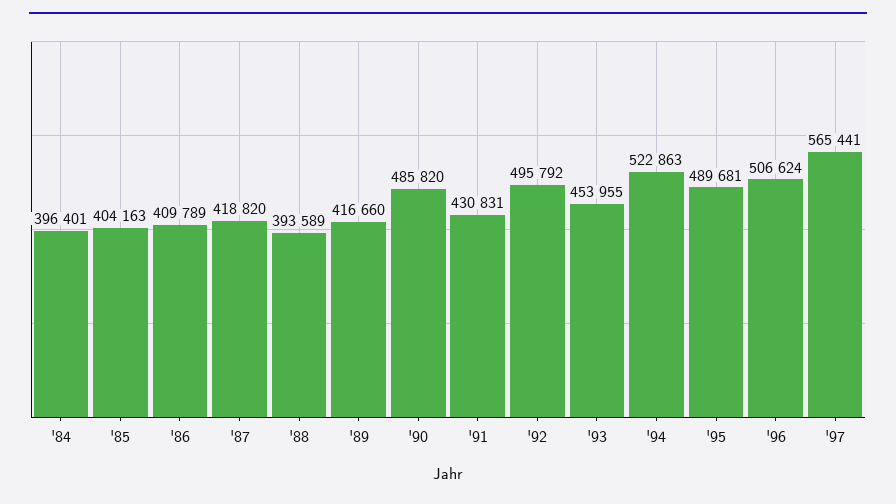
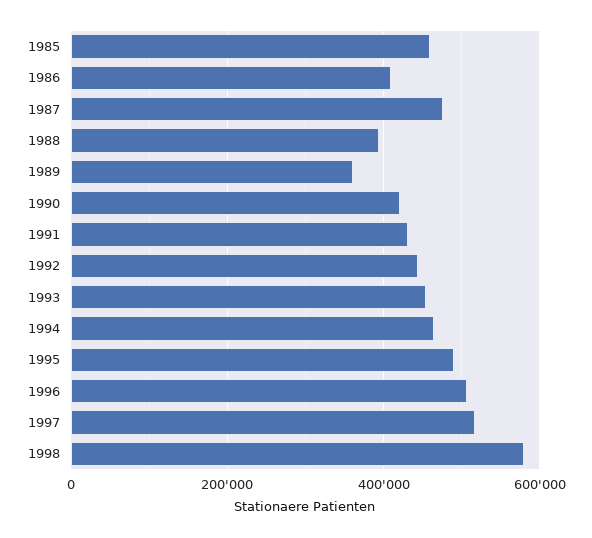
'84: 396401 -> none
'85: 404163 -> 460000
'87: 418820 -> 480000
'89: 416660 -> 360000
'90: 485820 -> 420000
'92: 495792 -> 440000
'94: 522863 -> 460000
'97: 565441 -> 520000
1998: none -> 580000

